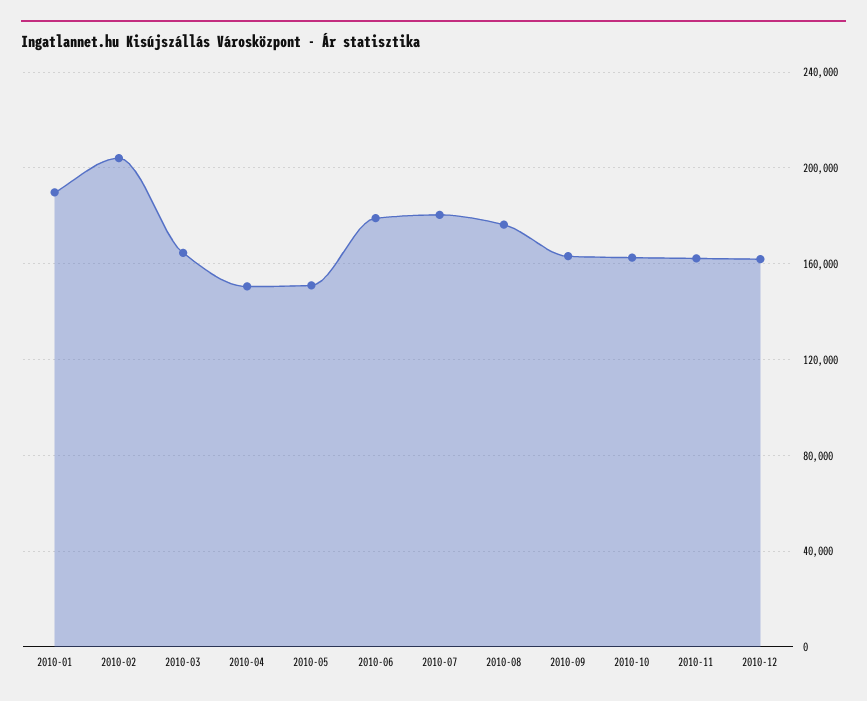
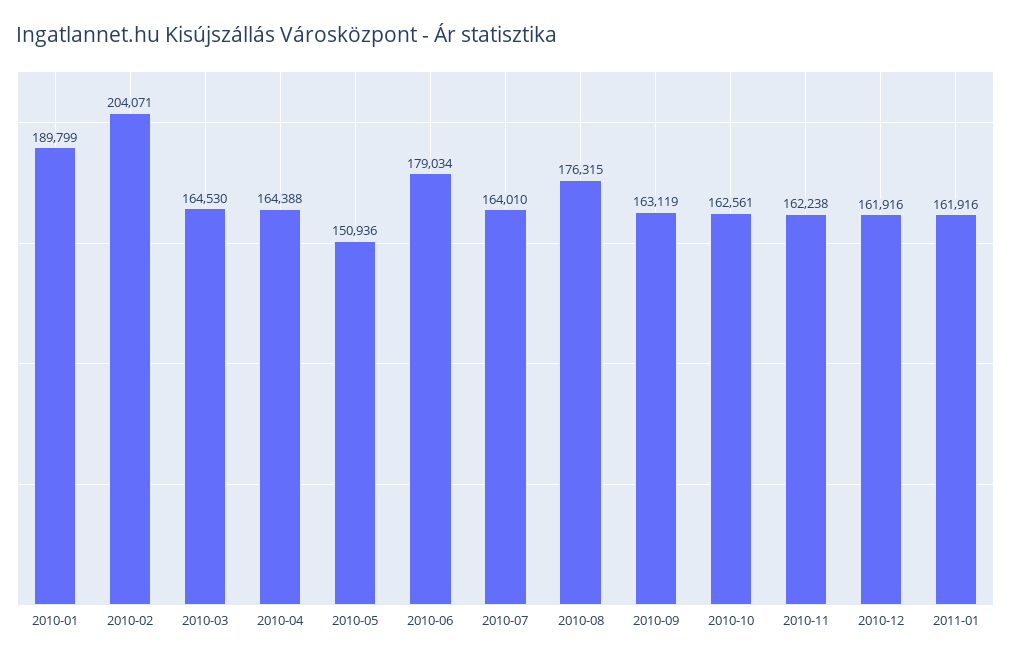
2010-04: 150000 -> 164388
2010-07: 180000 -> 164010
2011-01: none -> 161916

